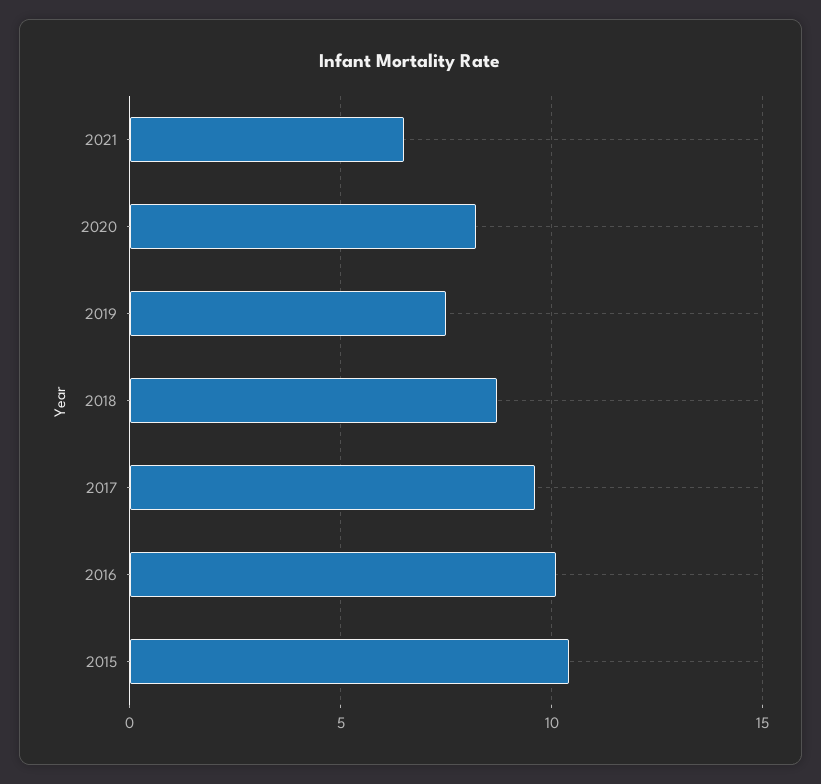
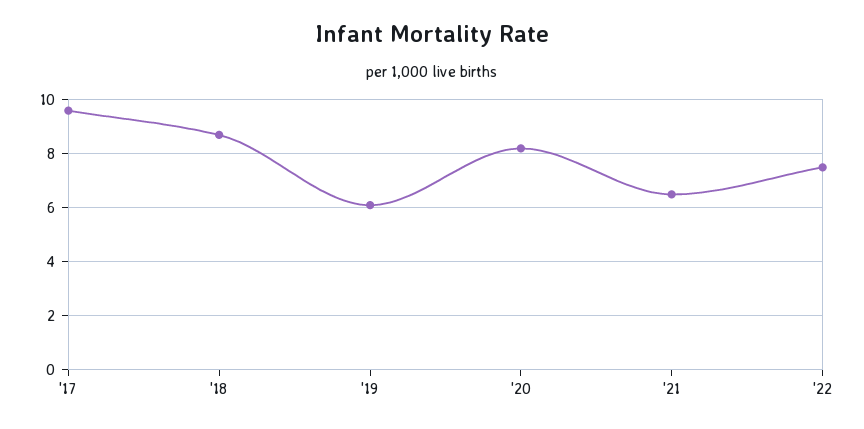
2019: 7.5 -> 6
2016: 10 -> none
2015: 10.5 -> none
'22: none -> 7.5

